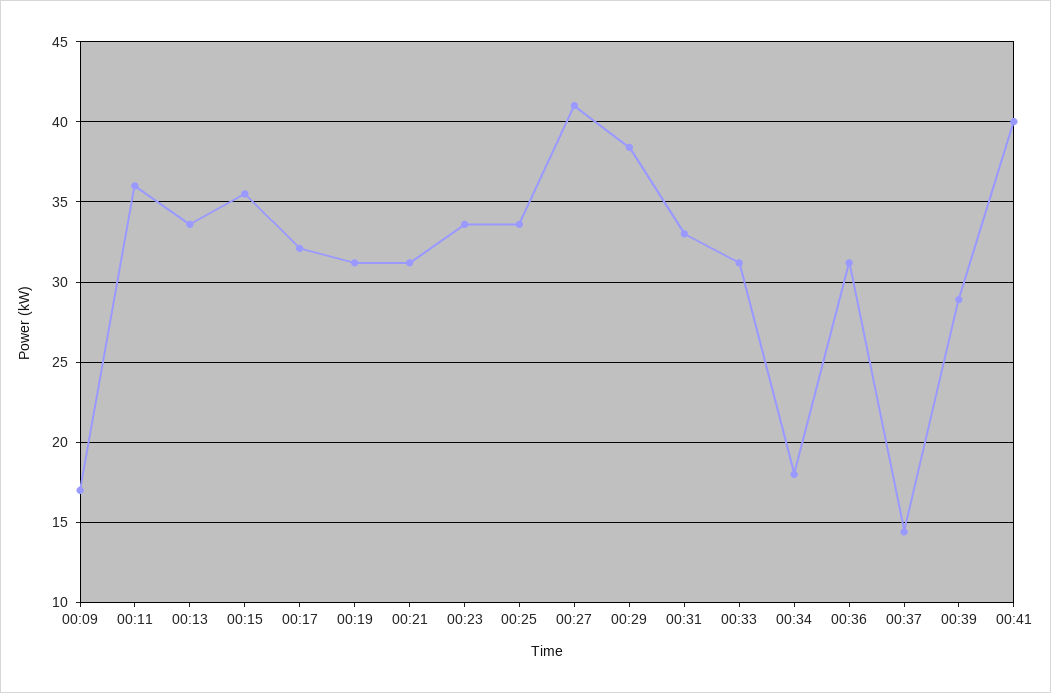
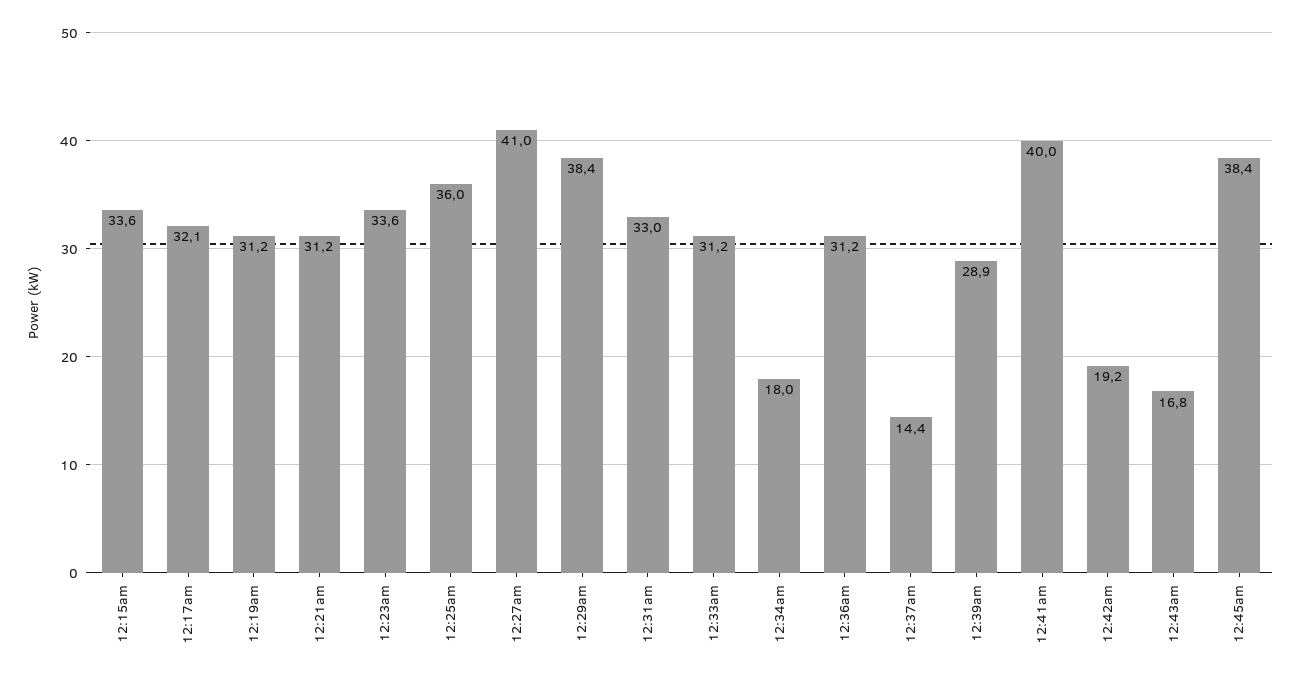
00:09: 17 -> none
00:11: 36 -> none
00:13: 33.5 -> none
00:15: 35.5 -> 33.6
00:25: 33.5 -> 36
12:42am: none -> 19.2
12:43am: none -> 16.8
12:45am: none -> 38.4

